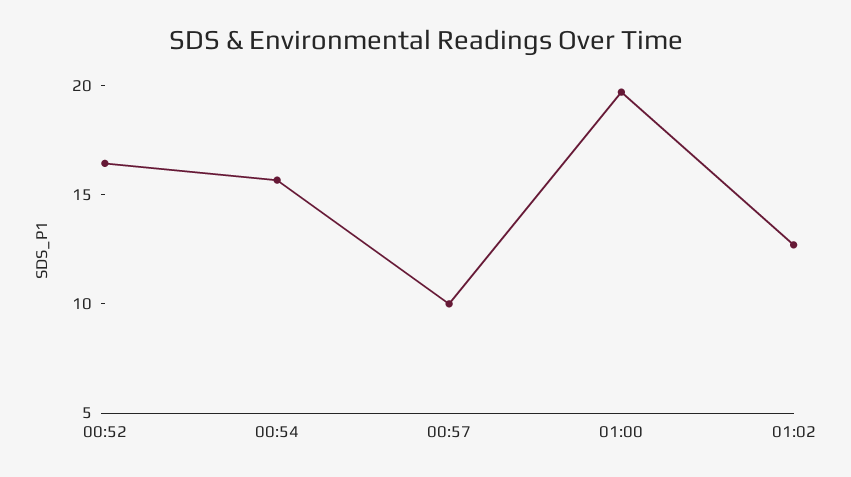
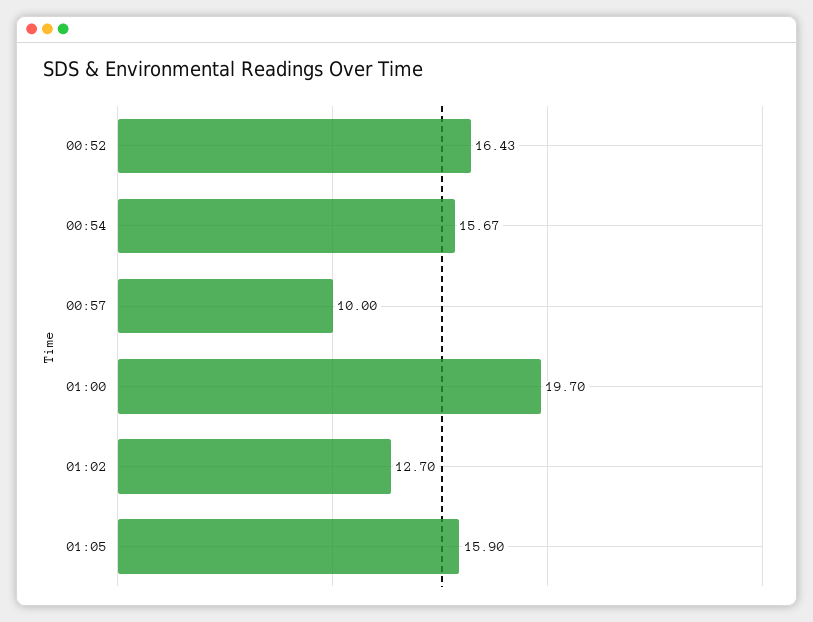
01:05: none -> 15.9

